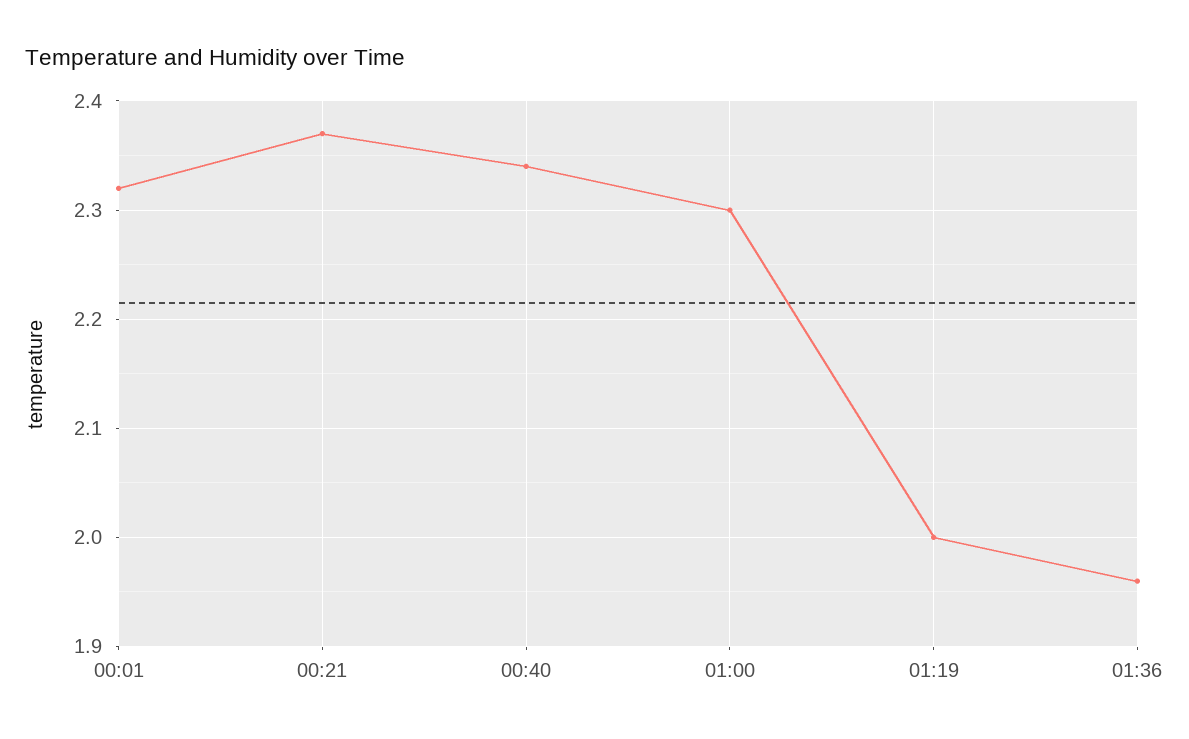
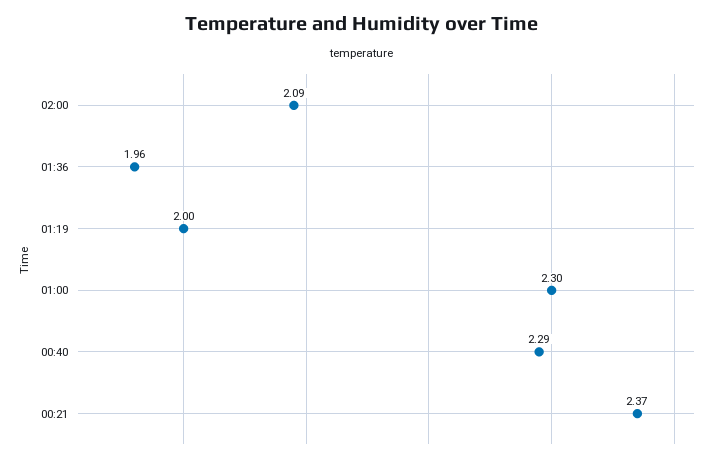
00:01: 2.32 -> none
00:40: 2.34 -> 2.29
02:00: none -> 2.09

